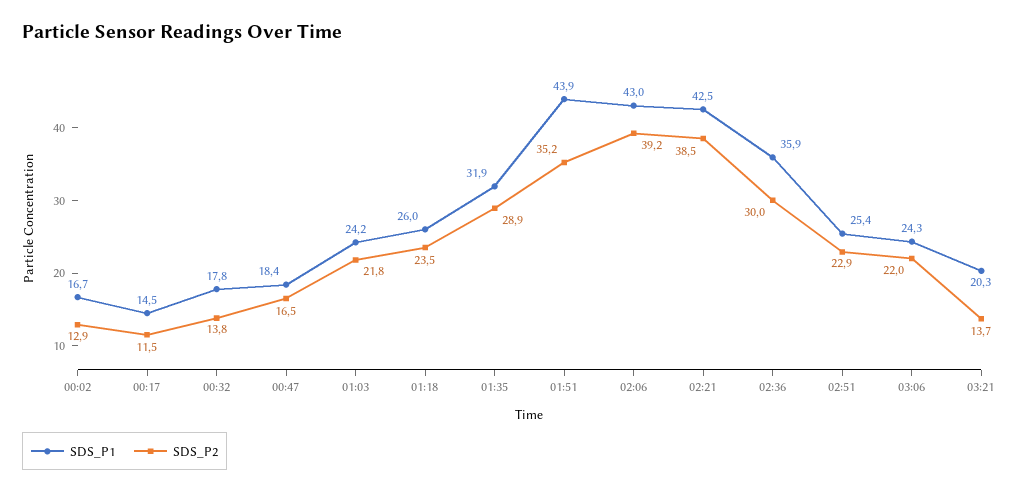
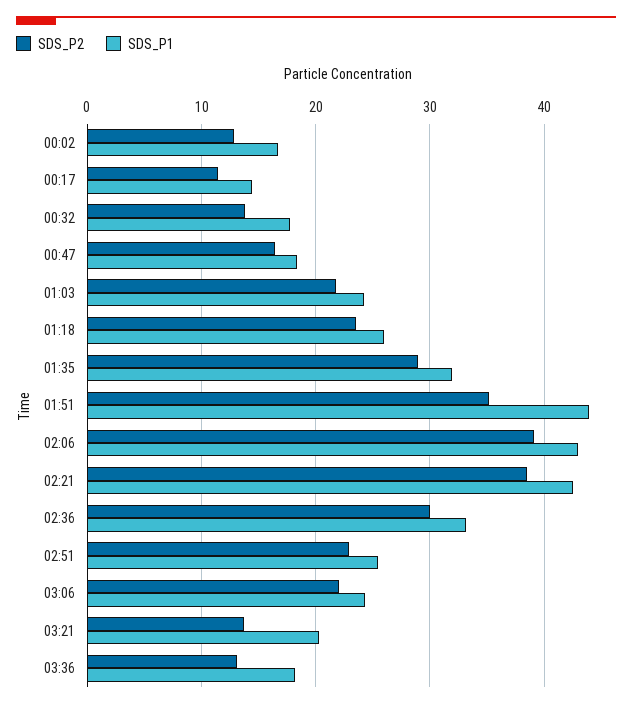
SDS_P1, 02:36: 35.9 -> 33
SDS_P2, 03:36: none -> 13
SDS_P1, 03:36: none -> 18

